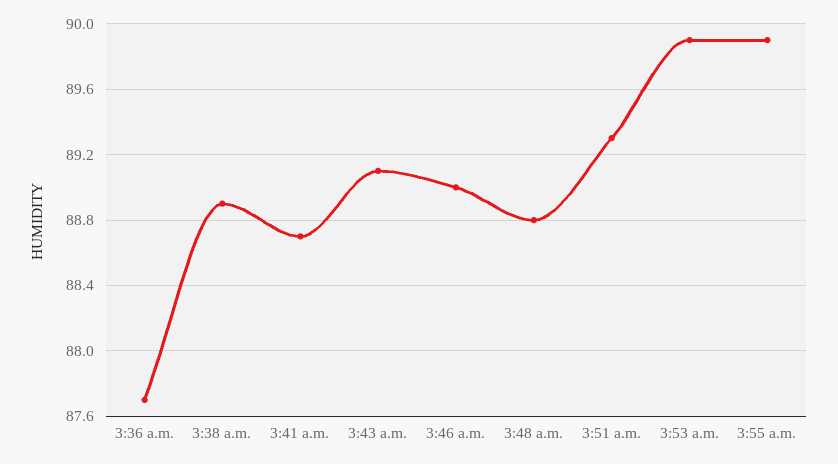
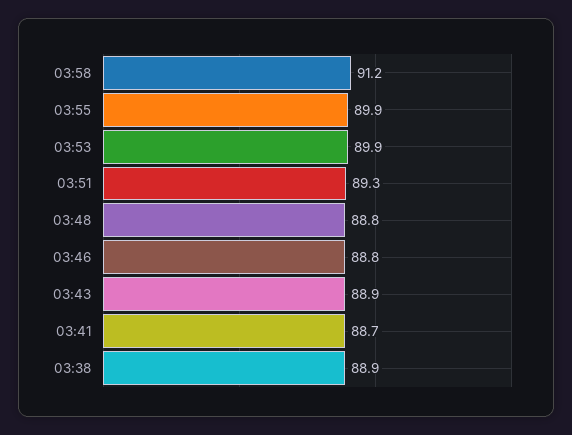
3:36 a.m.: 87.7 -> none
3:43 a.m.: 89.1 -> 88.9
3:46 a.m.: 89 -> 88.8
03:58: none -> 91.2

